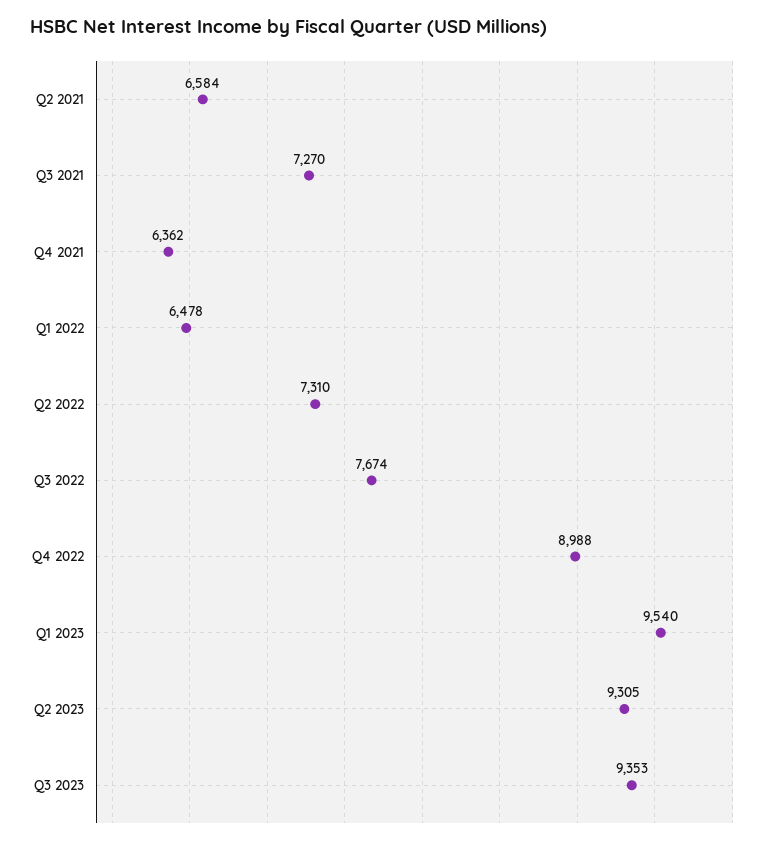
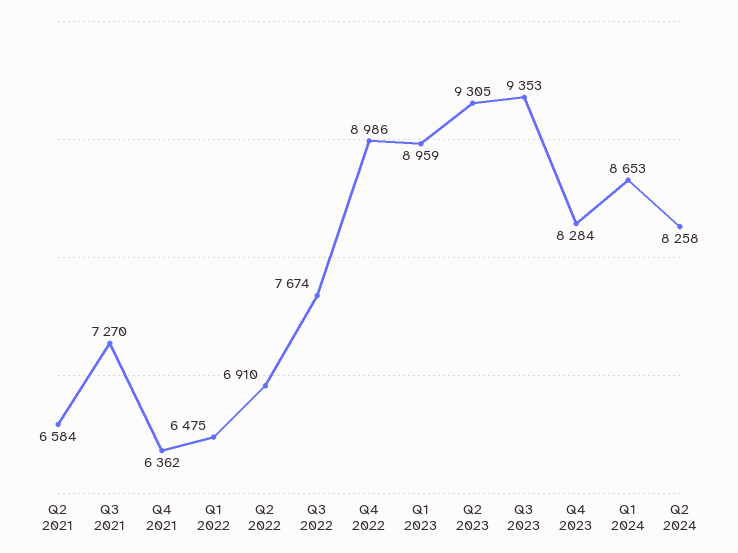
Q1 2022: 6478 -> 6475
Q2 2022: 7310 -> 6910
Q4 2022: 8988 -> 8986
Q1 2023: 9540 -> 8959
Q4 2023: none -> 8284
Q1 2024: none -> 8653
Q2 2024: none -> 8258

